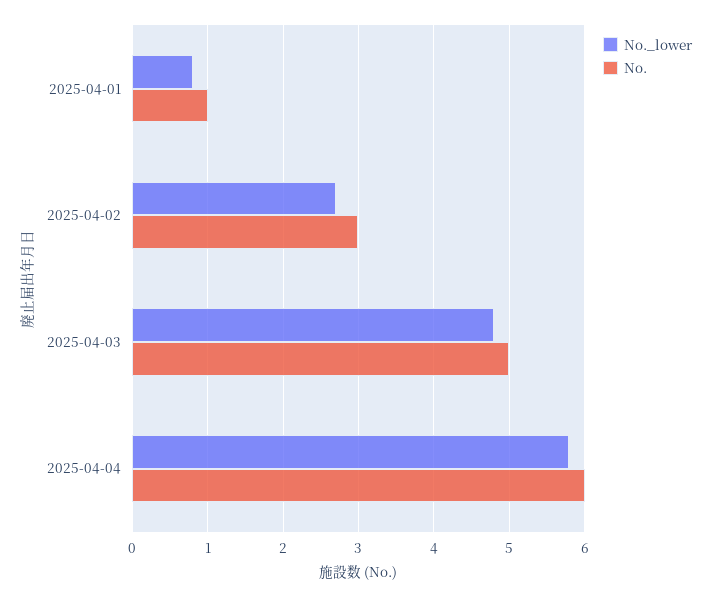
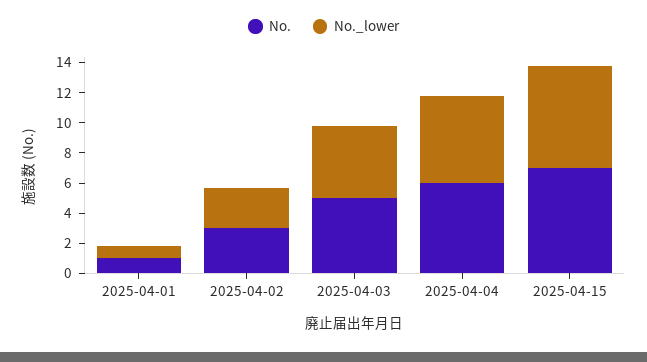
No., 2025-04-15: none -> 7
No._lower, 2025-04-15: none -> 7

